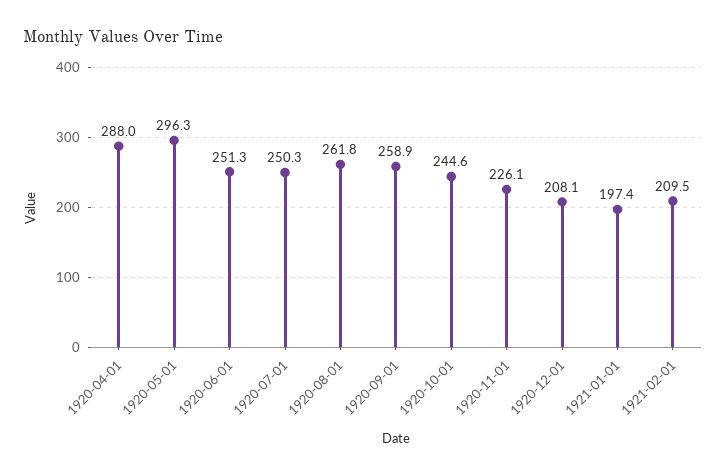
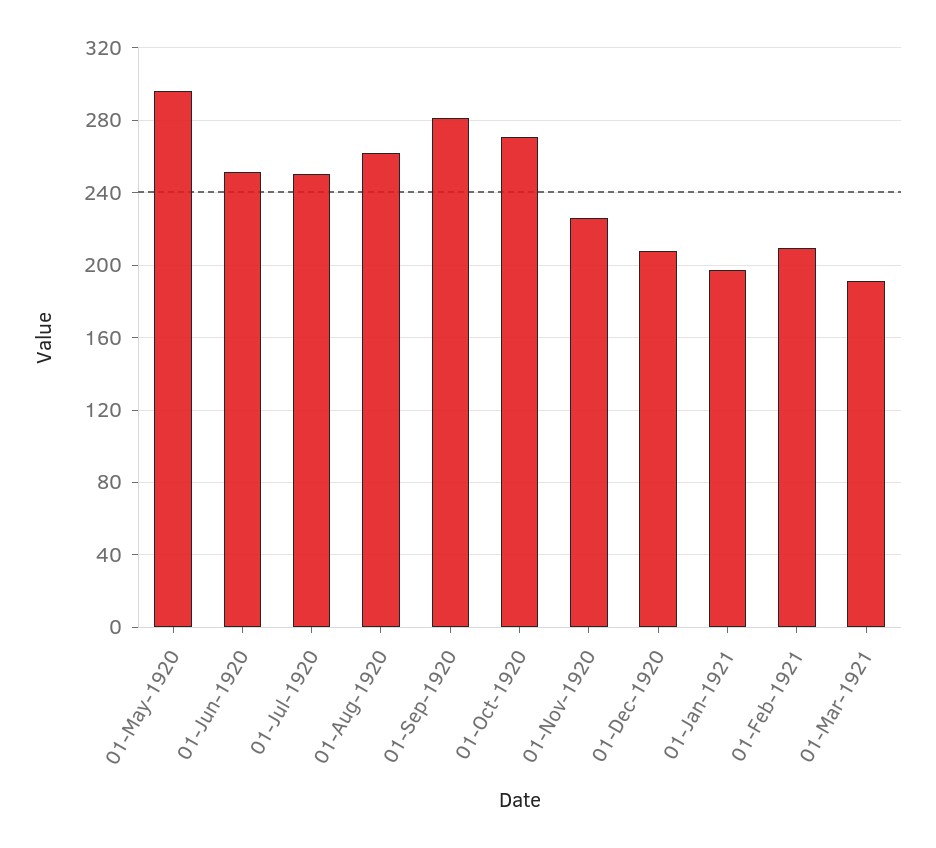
1920-04-01: 288 -> none
1920-09-01: 258.9 -> 280
1920-10-01: 244.6 -> 270
01-Mar-1921: none -> 190

